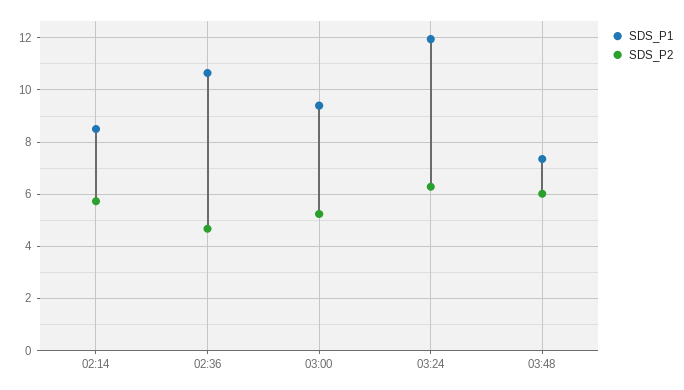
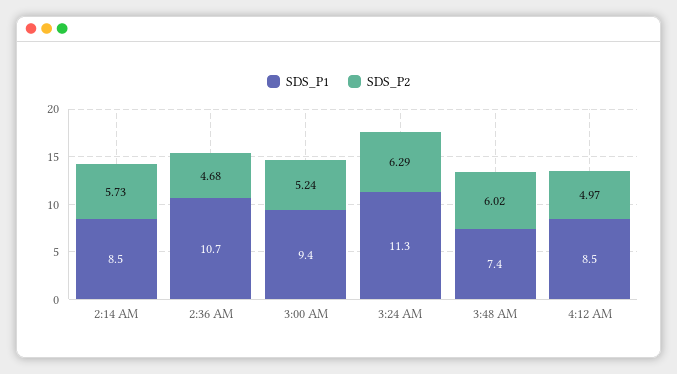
SDS_P1, 03:24: 12 -> 11.3
SDS_P1, 4:12 AM: none -> 8.5
SDS_P2, 4:12 AM: none -> 4.97

